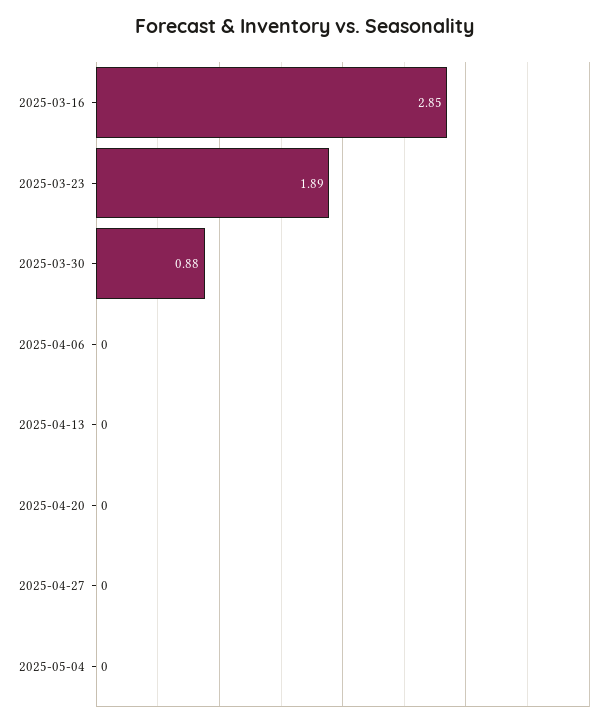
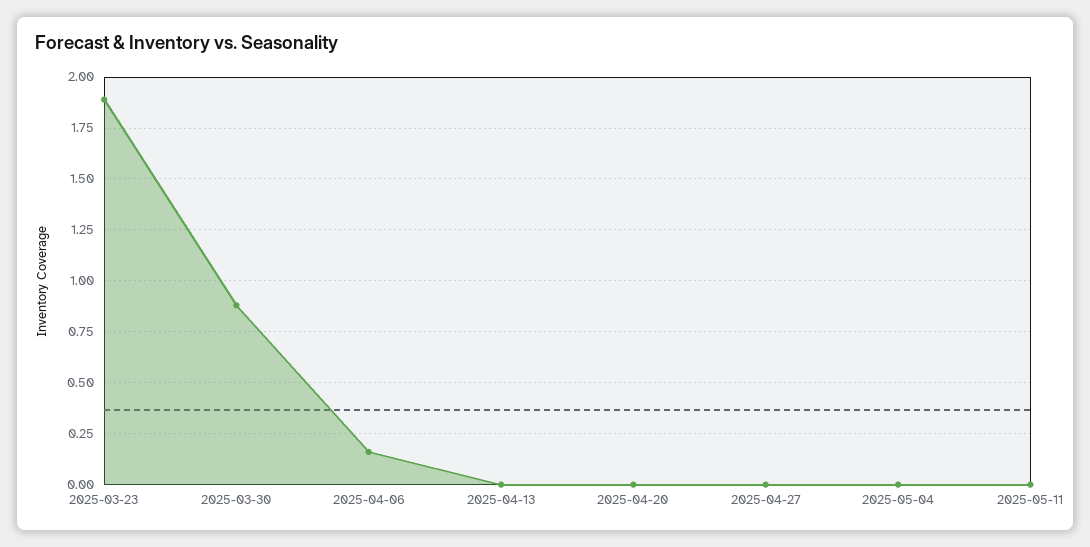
2025-03-16: 2.85 -> none
2025-04-06: 0 -> 0.15
2025-05-11: none -> 0

